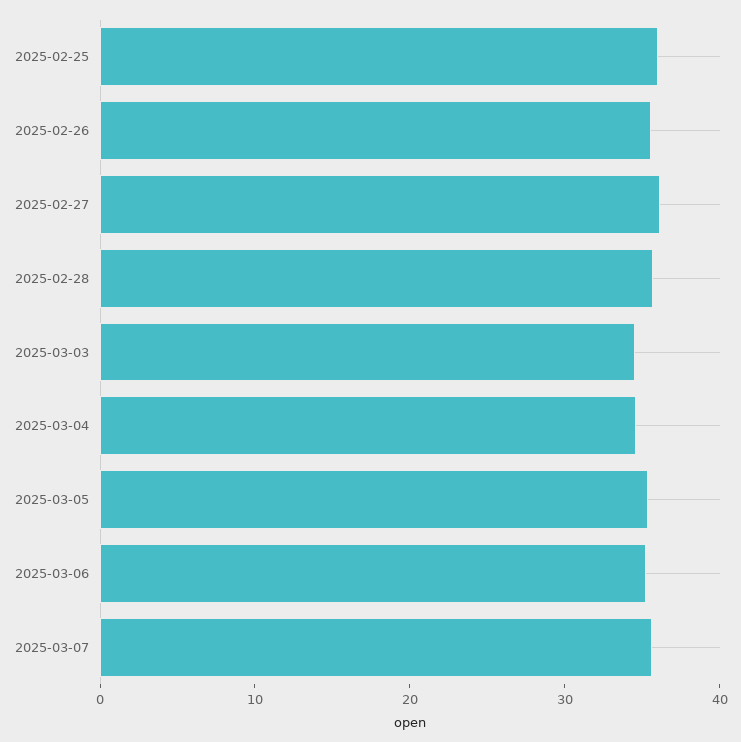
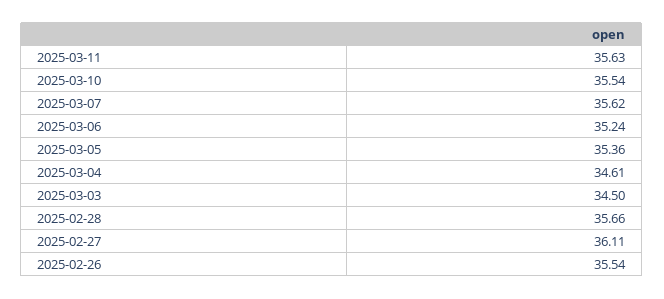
2025-02-25: 36 -> none
2025-03-11: none -> 35.63
2025-03-10: none -> 35.54

